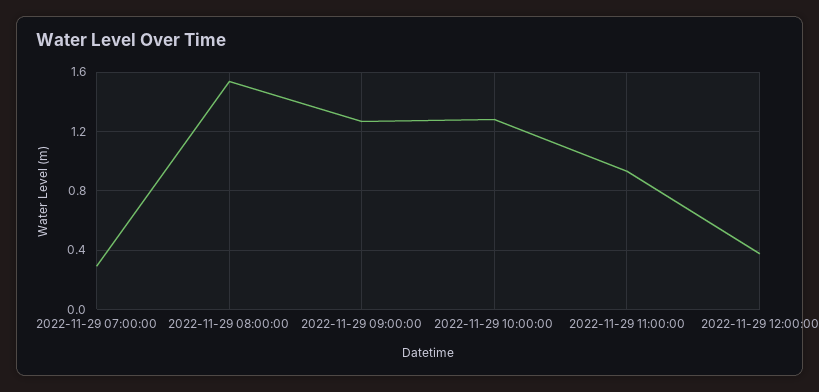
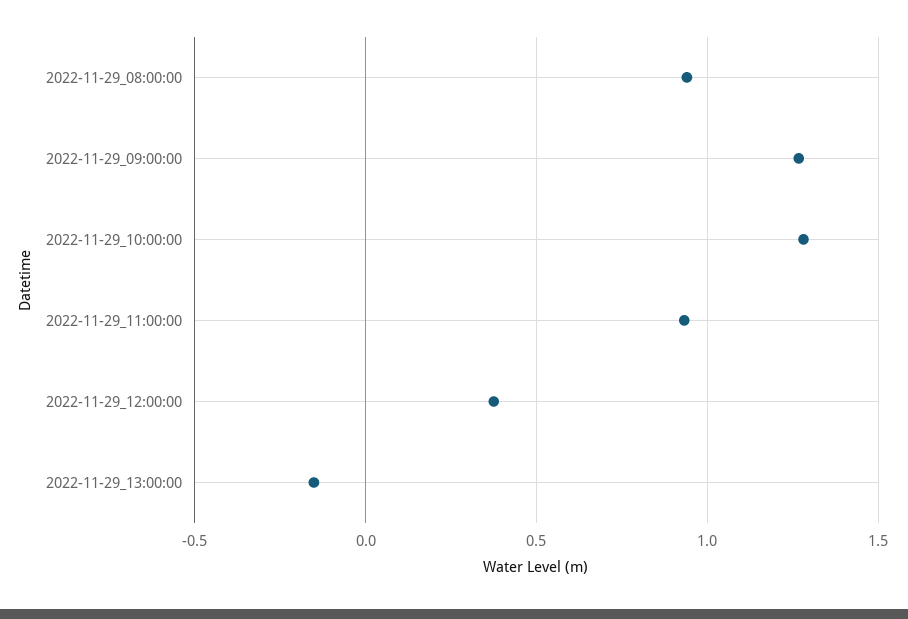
2022-11-29 07:00:00: 0.3 -> none
2022-11-29 08:00:00: 1.55 -> 0.95
2022-11-29_13:00:00: none -> -0.15

